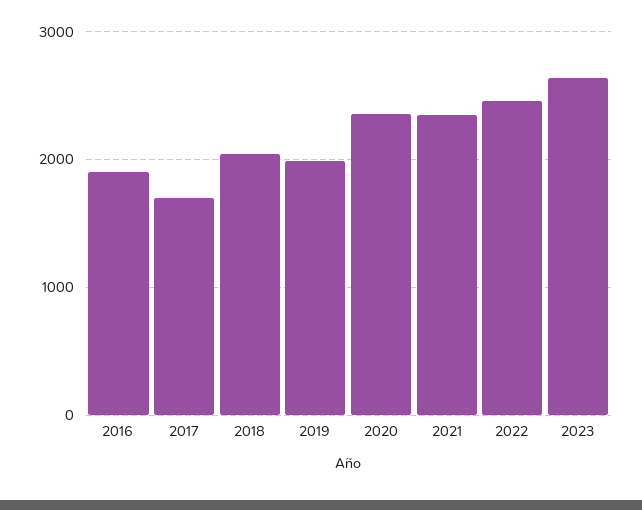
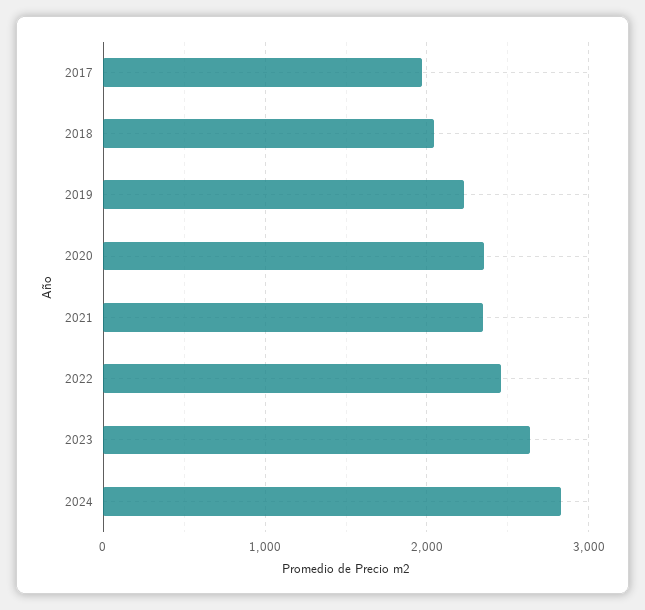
2016: 1900 -> none
2017: 1700 -> 2000
2019: 2000 -> 2200
2024: none -> 2800

